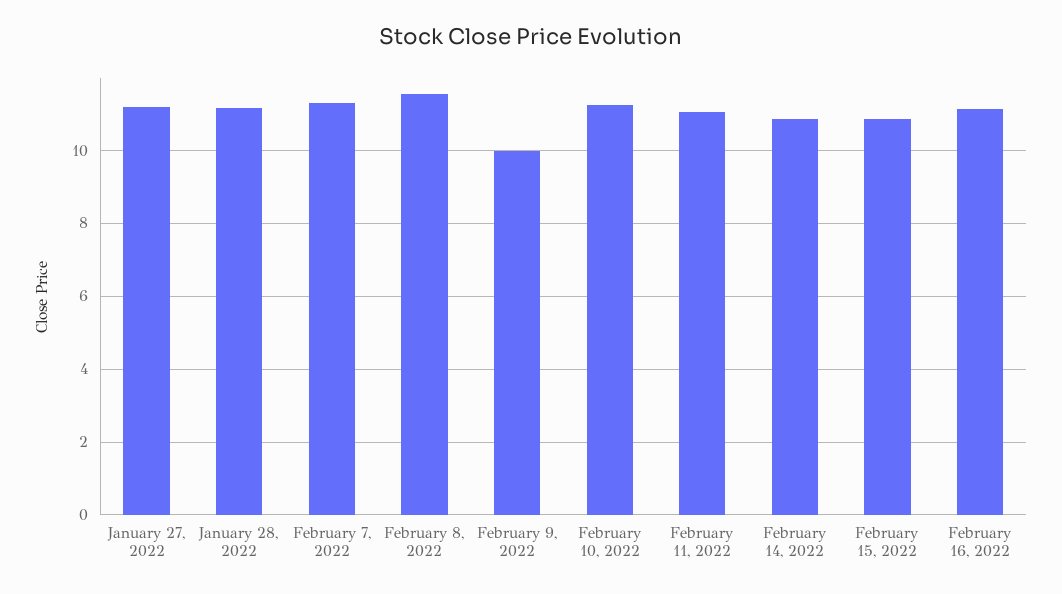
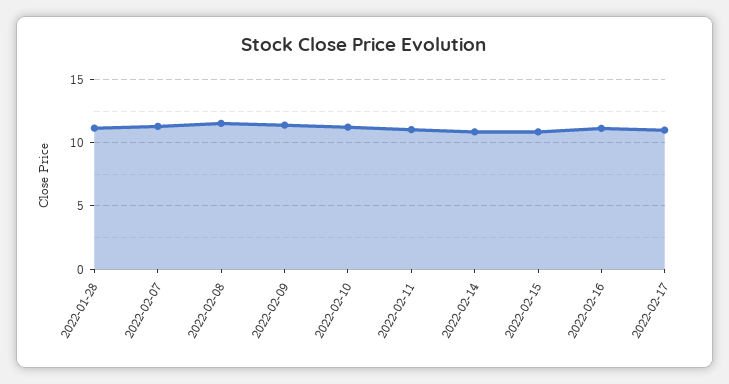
January 27, 2022: 11.2 -> none
February 9, 2022: 10 -> 11.5
2022-02-17: none -> 11

